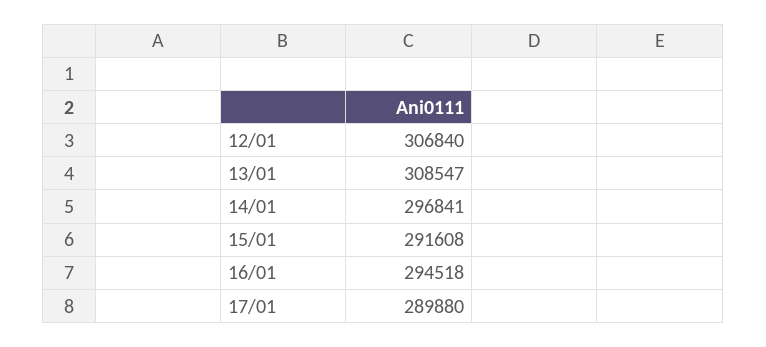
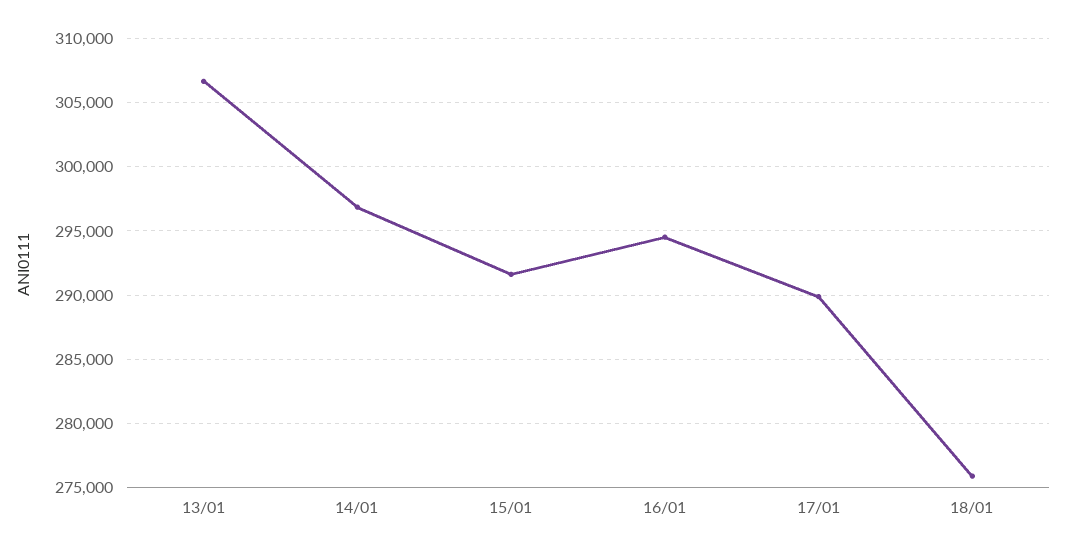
12/01: 306840 -> none
13/01: 308547 -> 306500
18/01: none -> 276000

